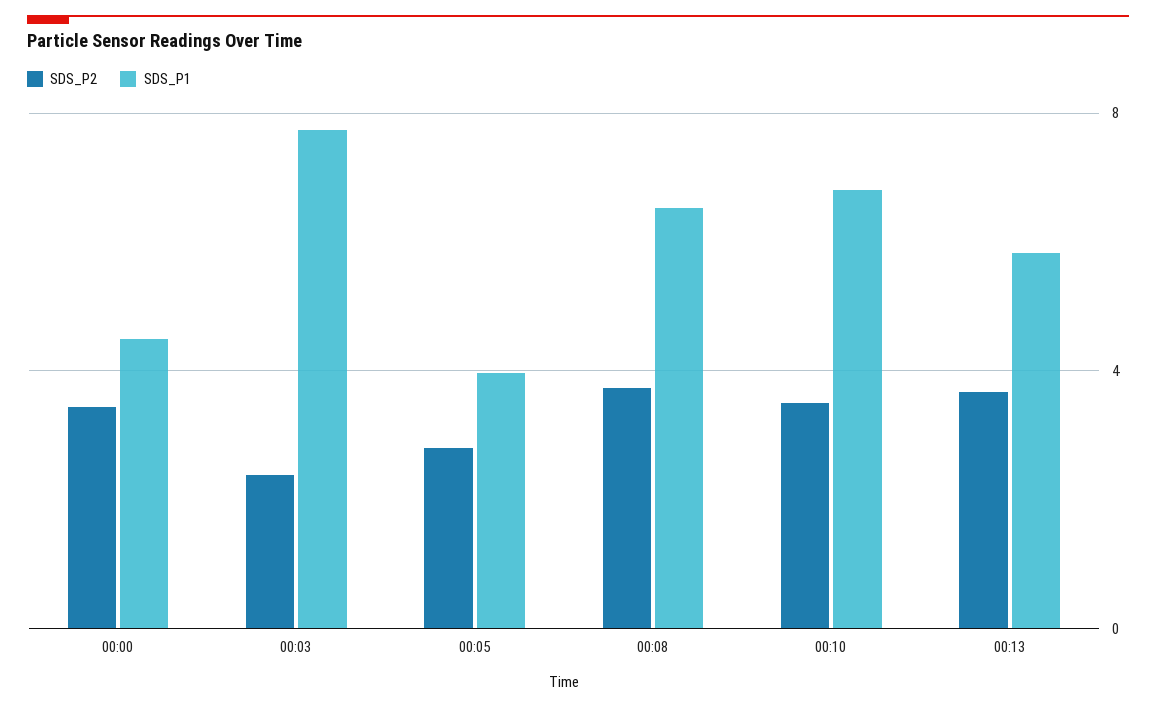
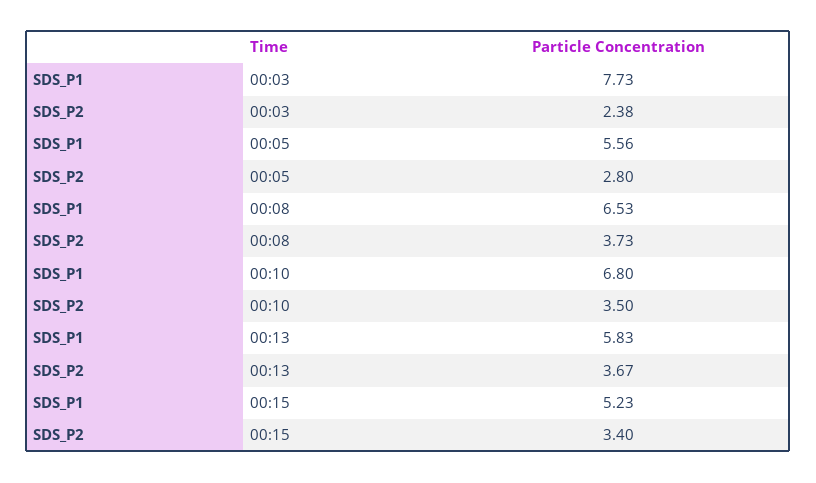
SDS_P2, 00:00: 3.5 -> none
SDS_P1, 00:00: 4.5 -> none
SDS_P1, 00:05: 4 -> 5.56
SDS_P1, 00:15: none -> 5.23
SDS_P2, 00:15: none -> 3.4

